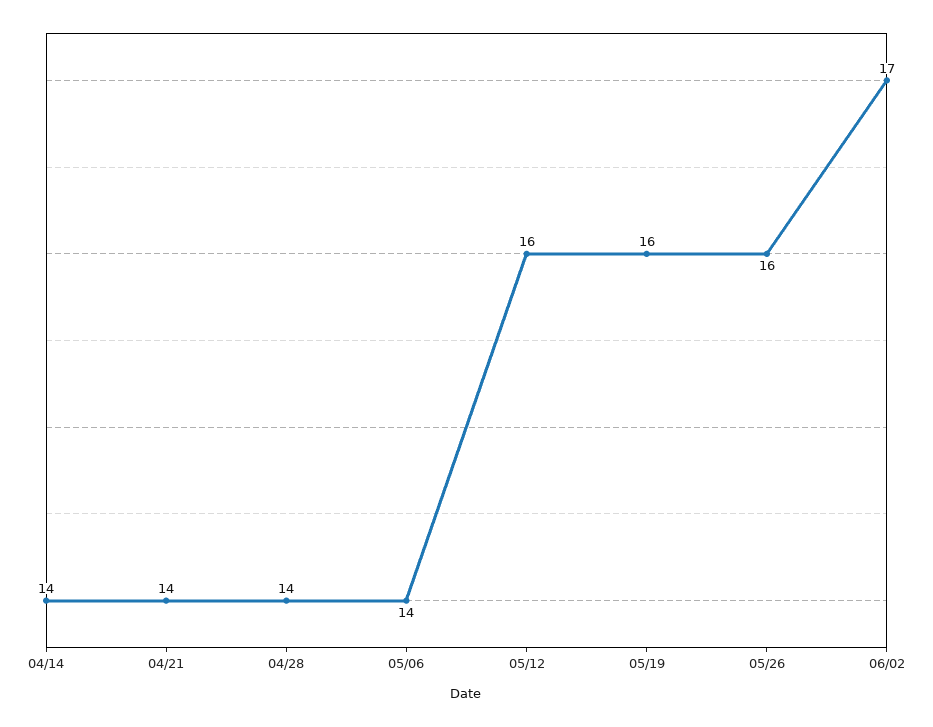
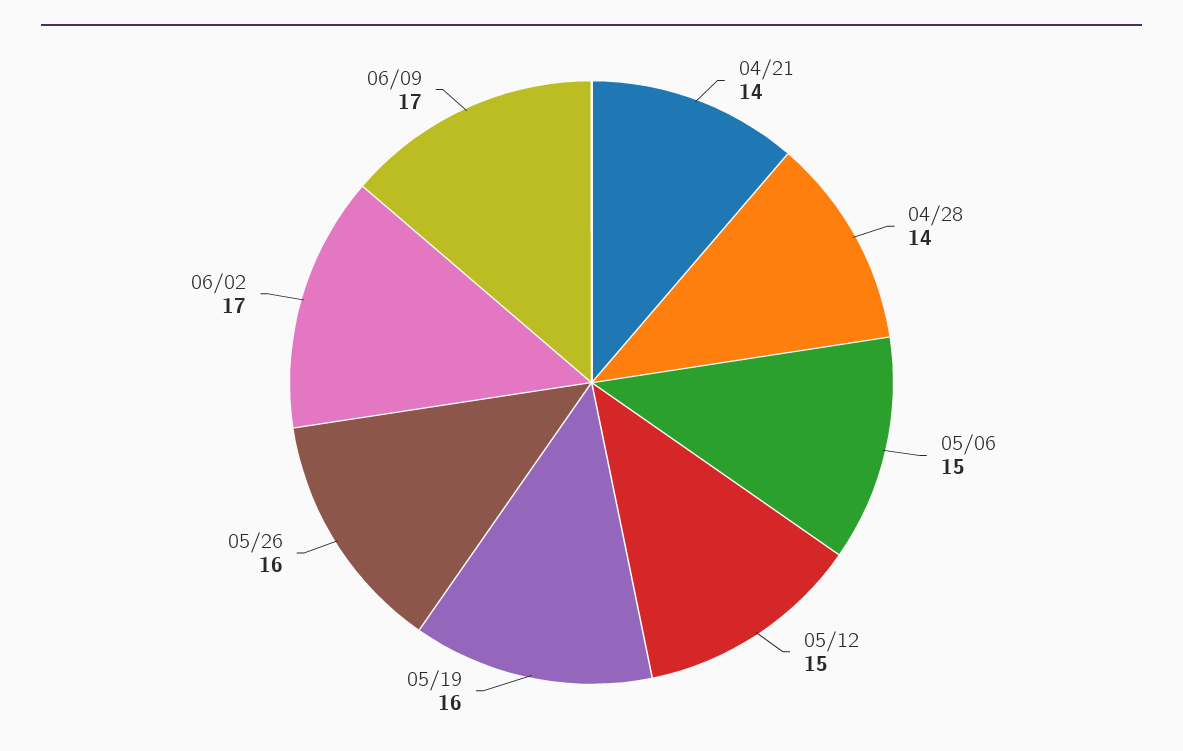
04/14: 14 -> none
05/06: 14 -> 15
05/12: 16 -> 15
06/09: none -> 17

